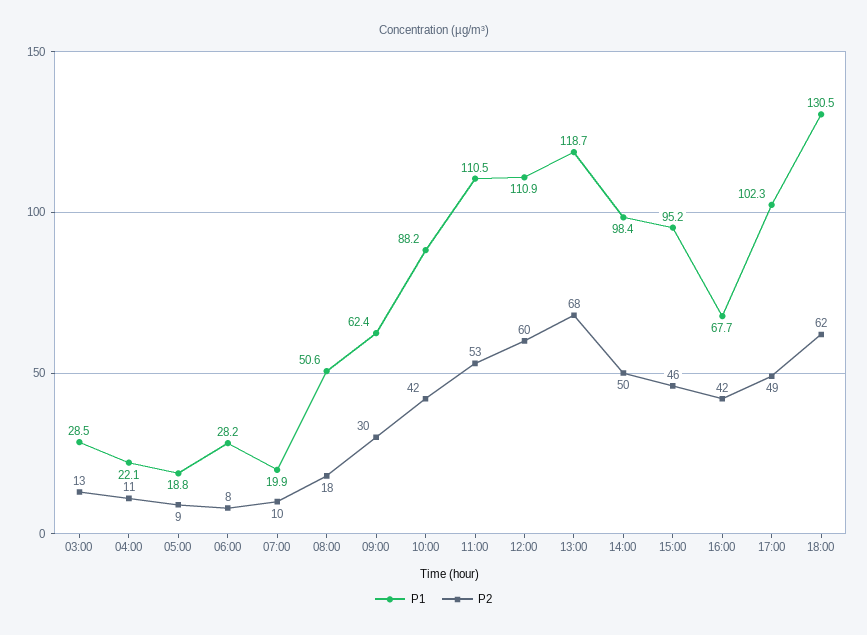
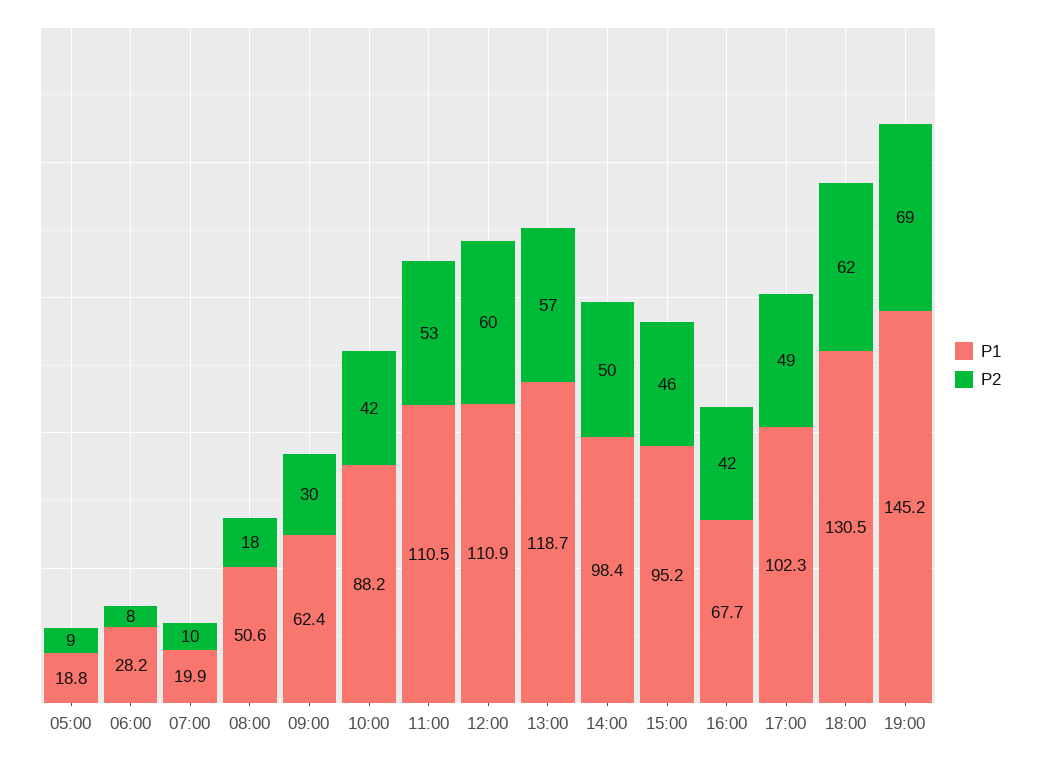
P1, 03:00: 28.5 -> none
P2, 03:00: 13 -> none
P1, 04:00: 22.1 -> none
P2, 04:00: 11 -> none
P2, 13:00: 68 -> 57
P1, 19:00: none -> 145.2
P2, 19:00: none -> 69

